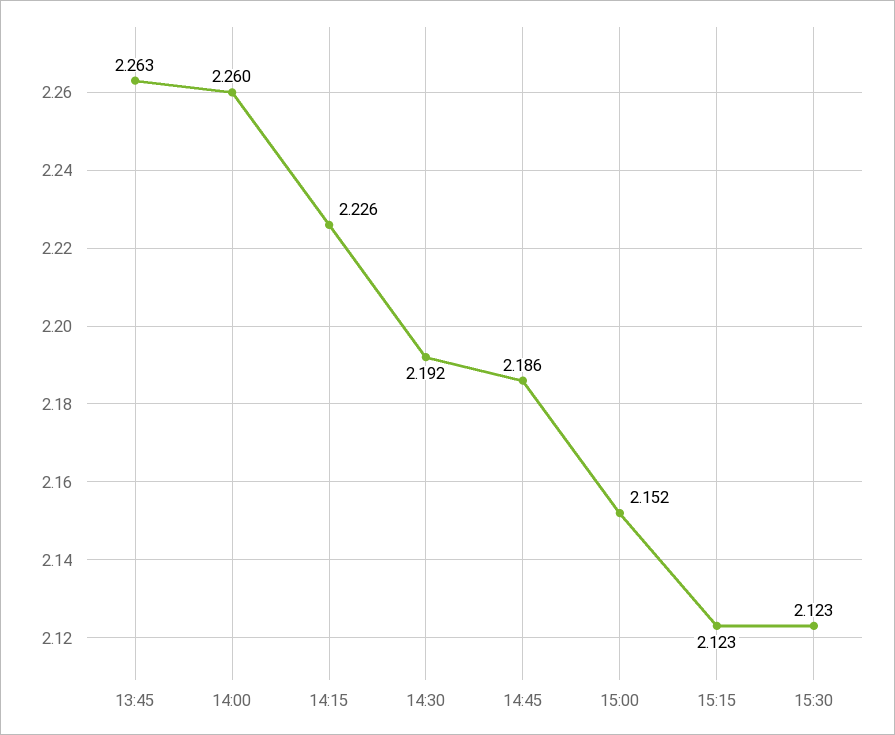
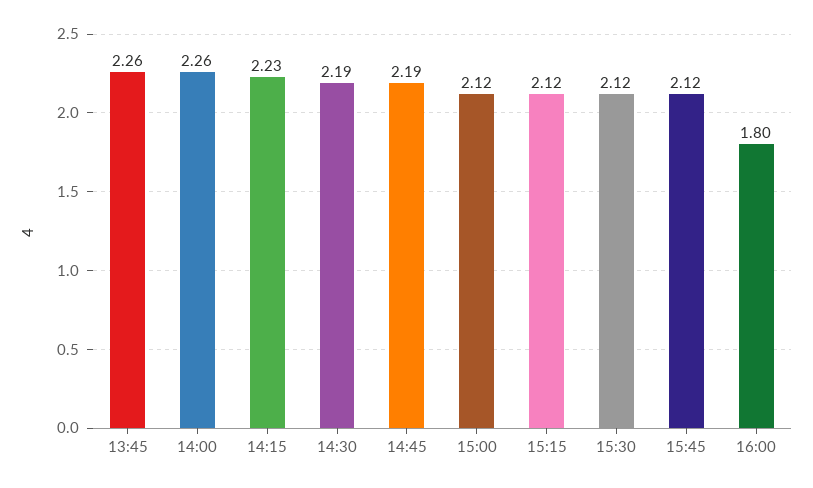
15:00: 2.152 -> 2.12
15:45: none -> 2.12
16:00: none -> 1.8

